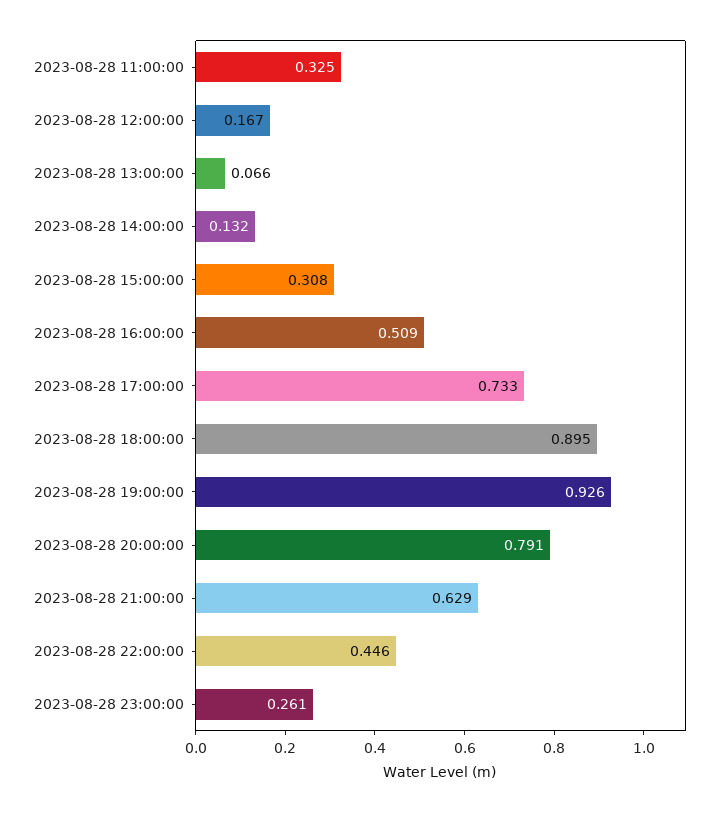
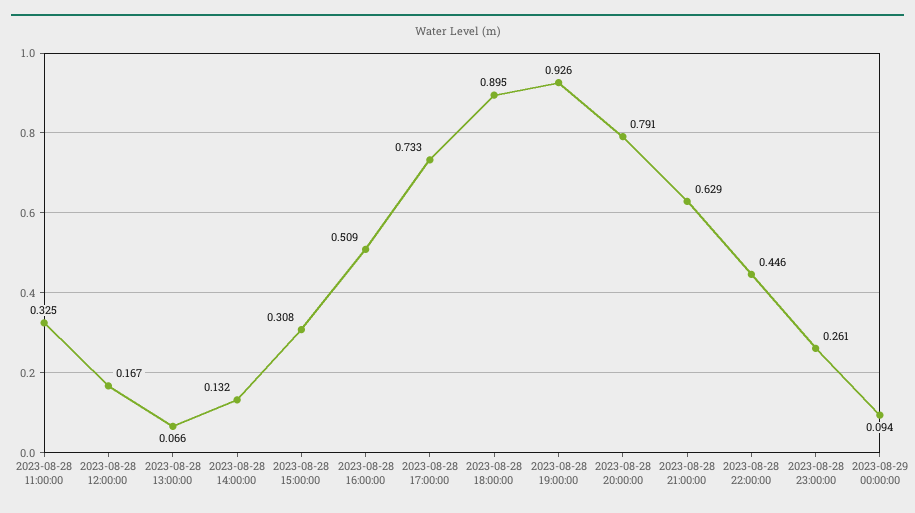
2023-08-29 00:00:00: none -> 0.094

